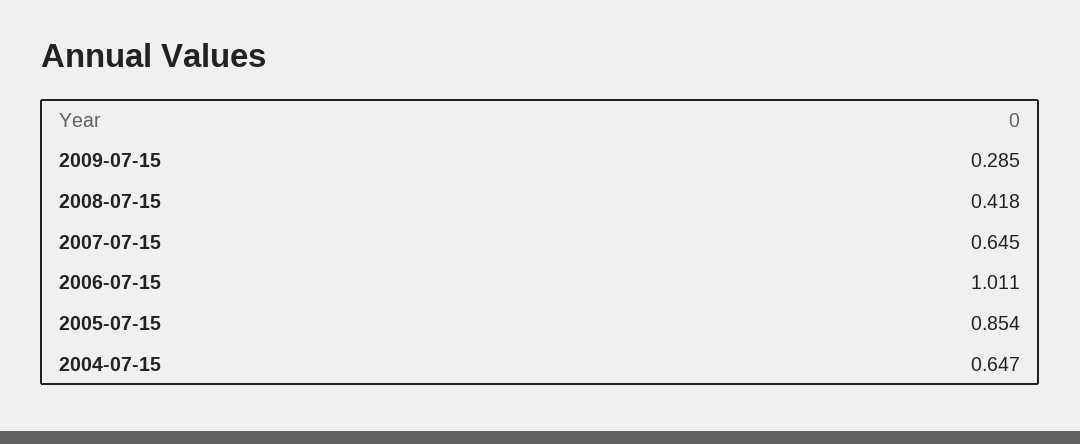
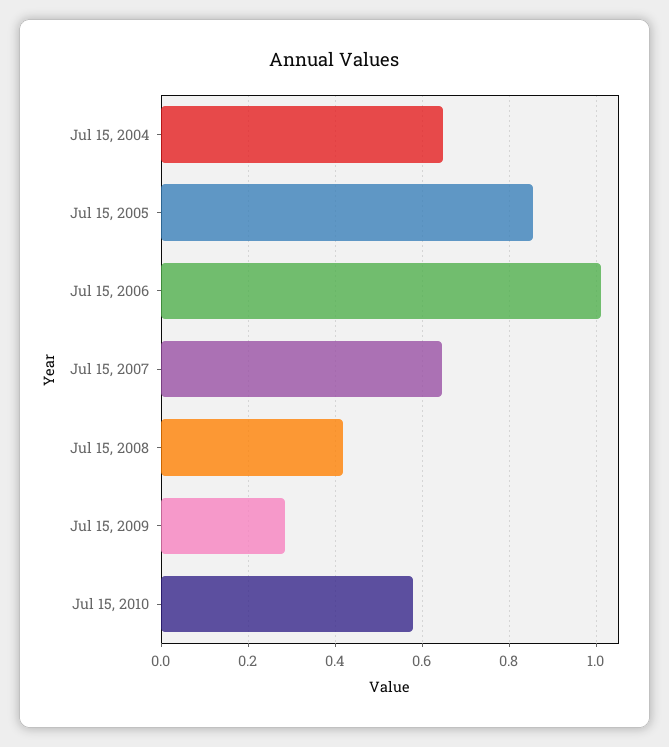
Jul 15, 2010: none -> 0.58

